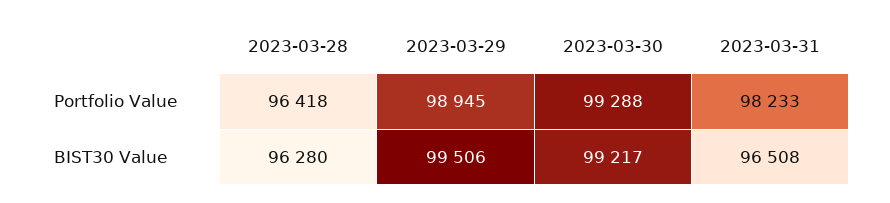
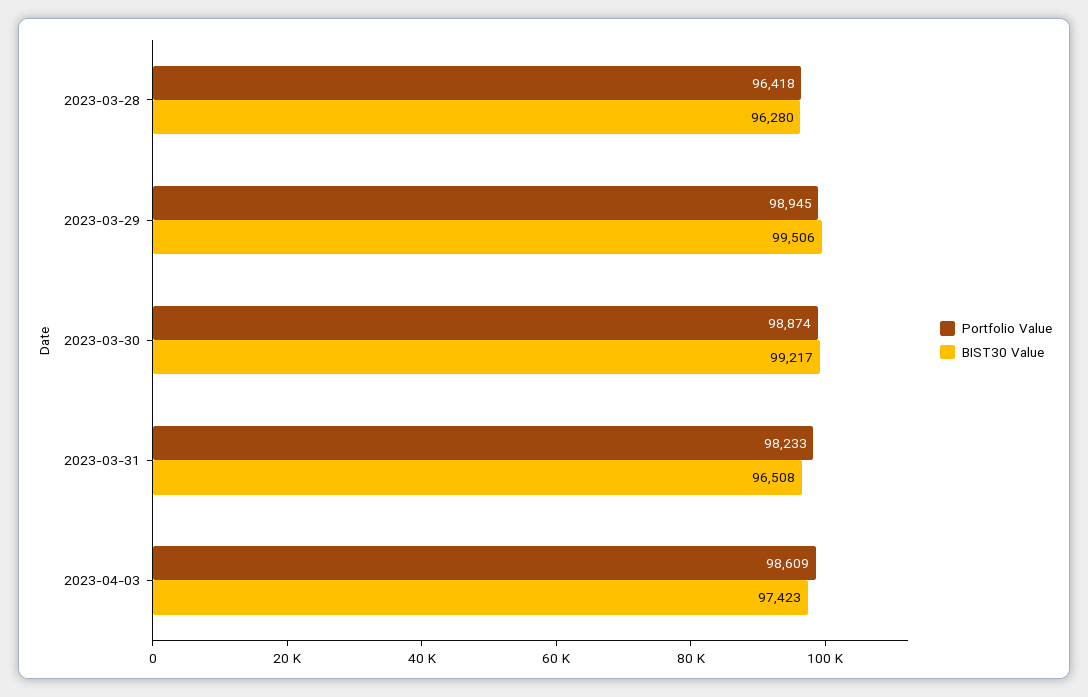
Portfolio Value, 2023-03-30: 99288 -> 98874
Portfolio Value, 2023-04-03: none -> 98609
BIST30 Value, 2023-04-03: none -> 97423

